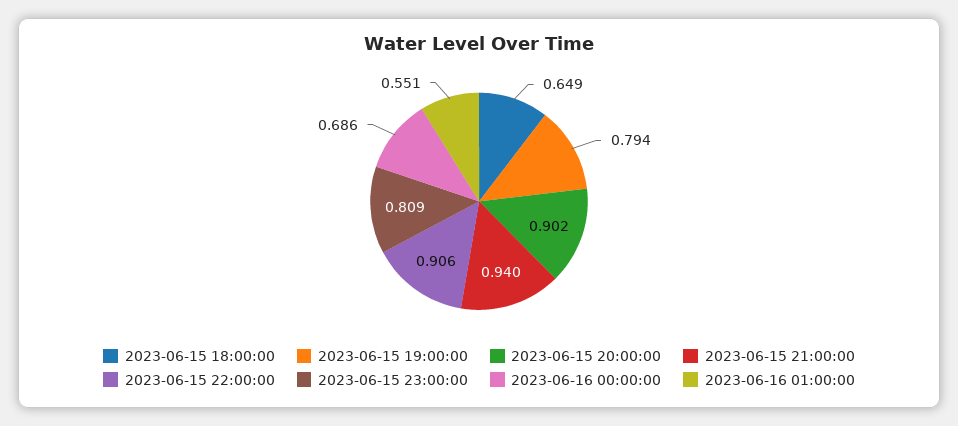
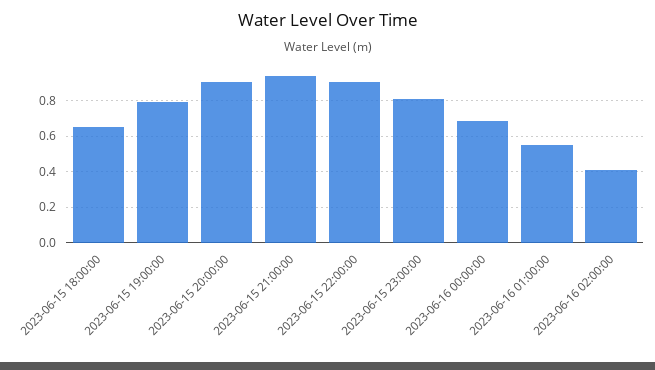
2023-06-16 02:00:00: none -> 0.4

